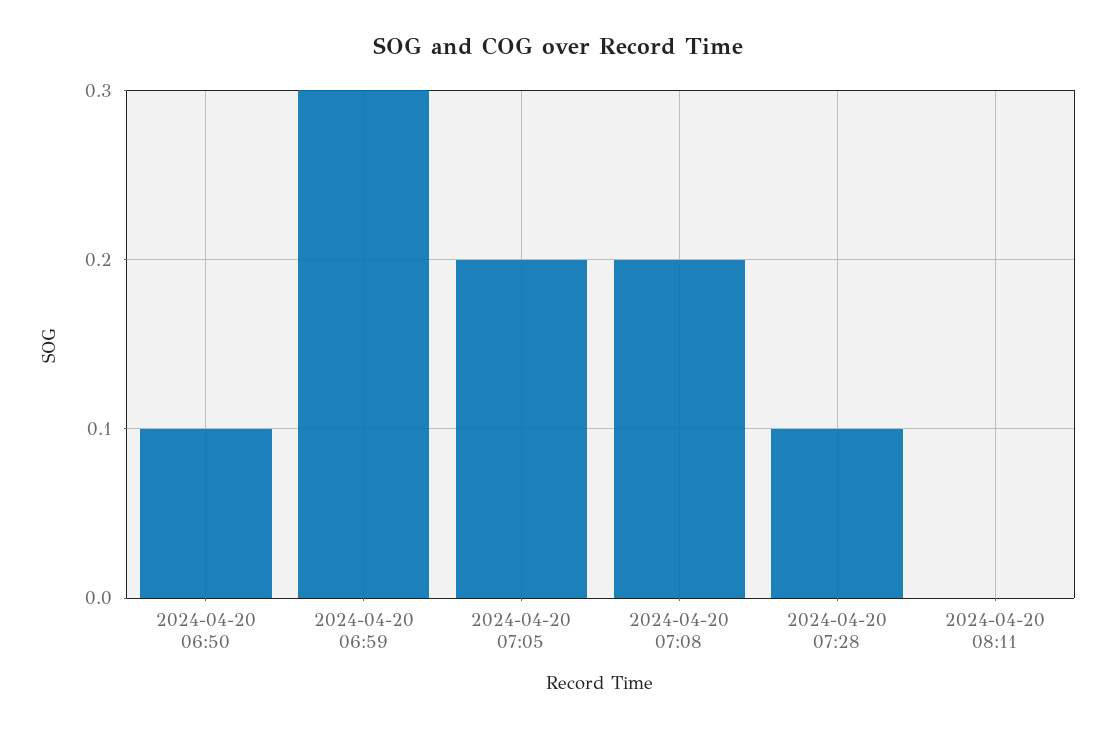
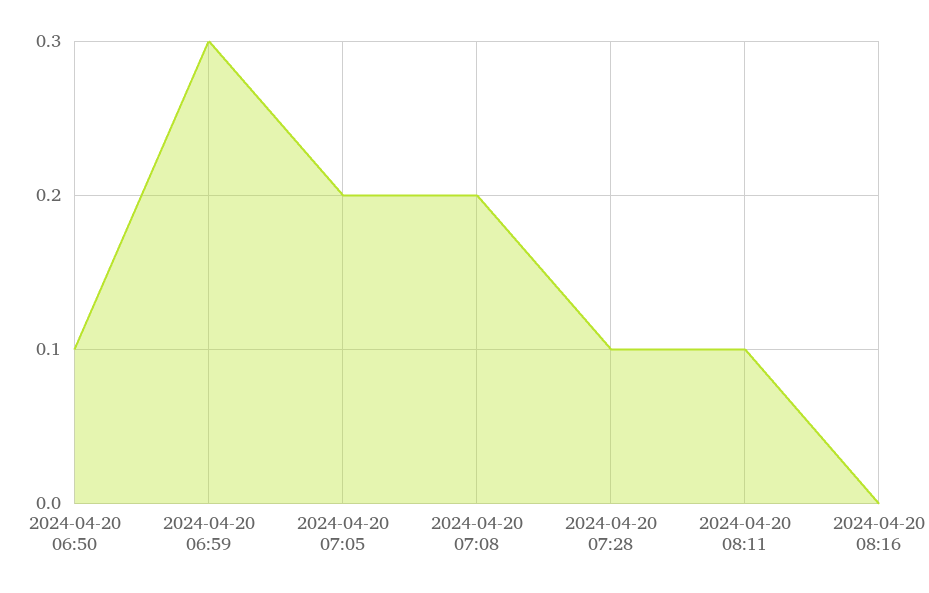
2024-04-20 08:11: 0 -> 0.1
2024-04-20 08:16: none -> 0

